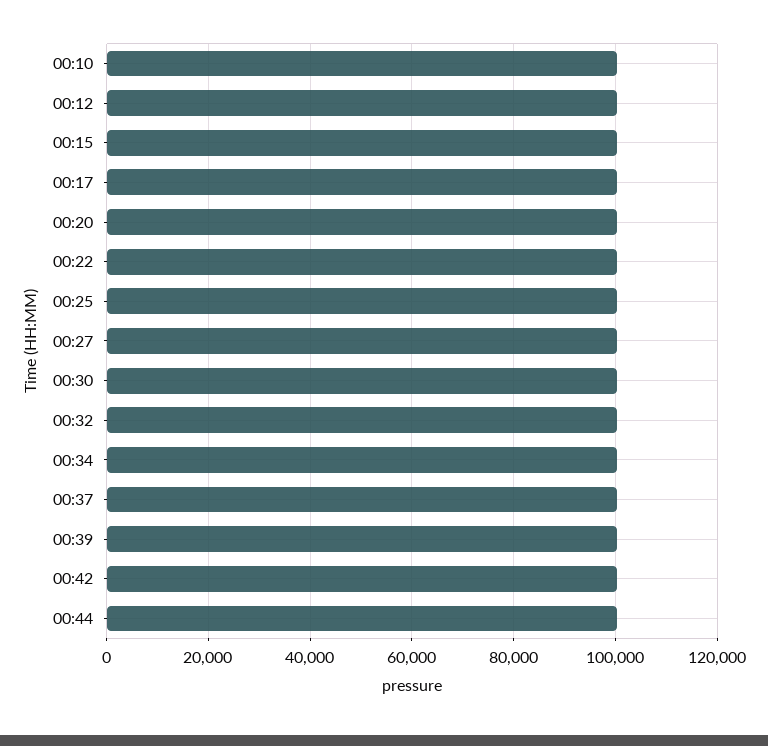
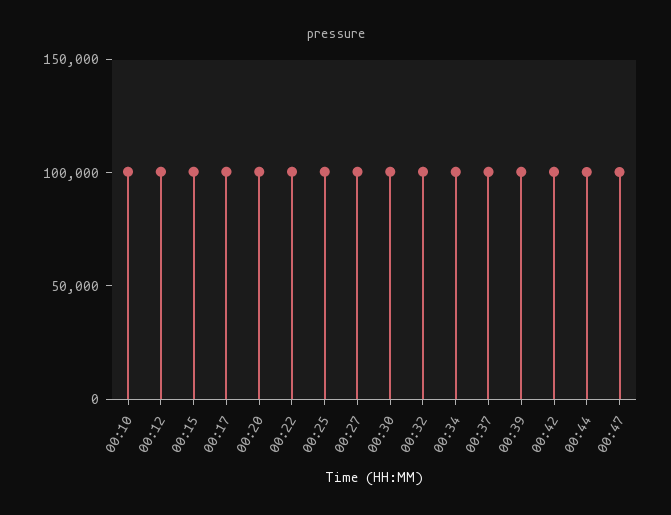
00:47: none -> 100000

